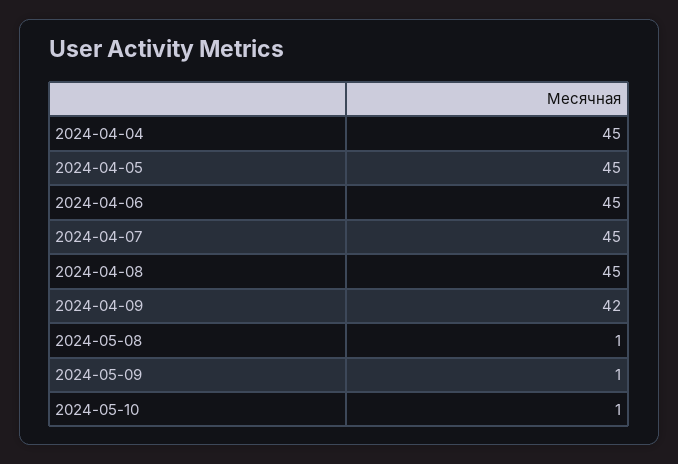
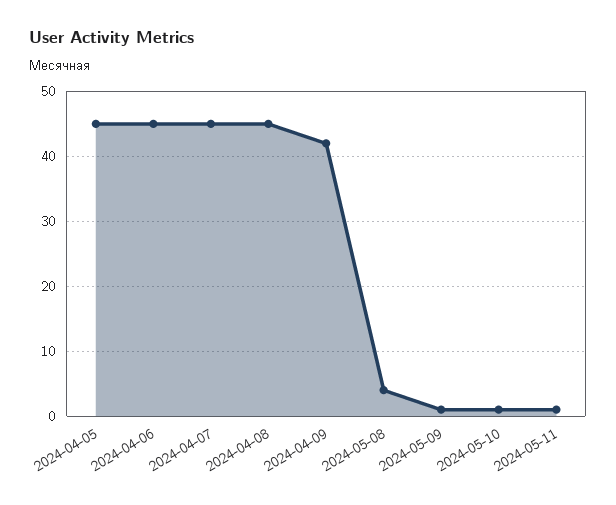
2024-04-04: 45 -> none
2024-05-08: 1 -> 4
2024-05-11: none -> 1

